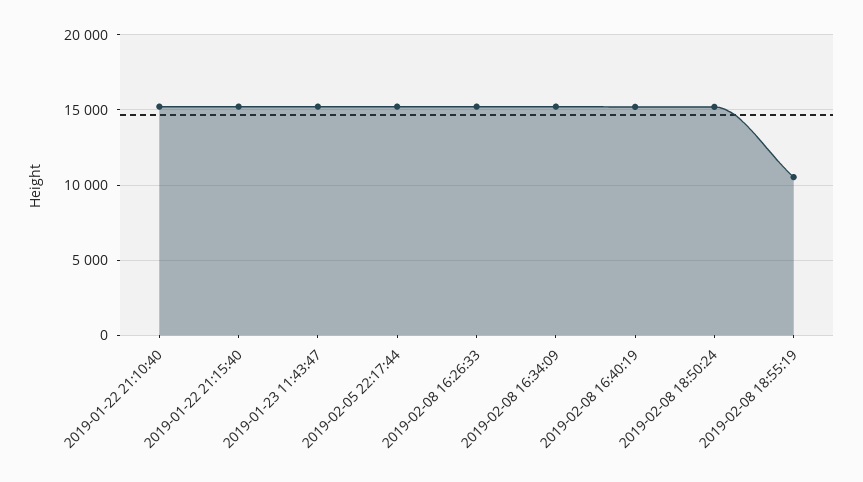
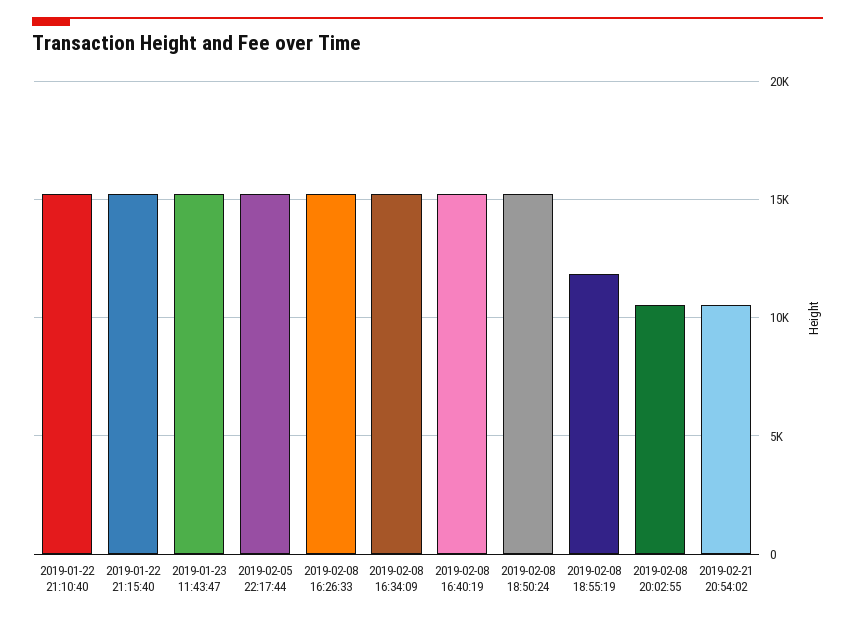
2019-02-08 18:55:19: 10500 -> 12000
2019-02-08 20:02:55: none -> 10500
2019-02-21 20:54:02: none -> 10500

